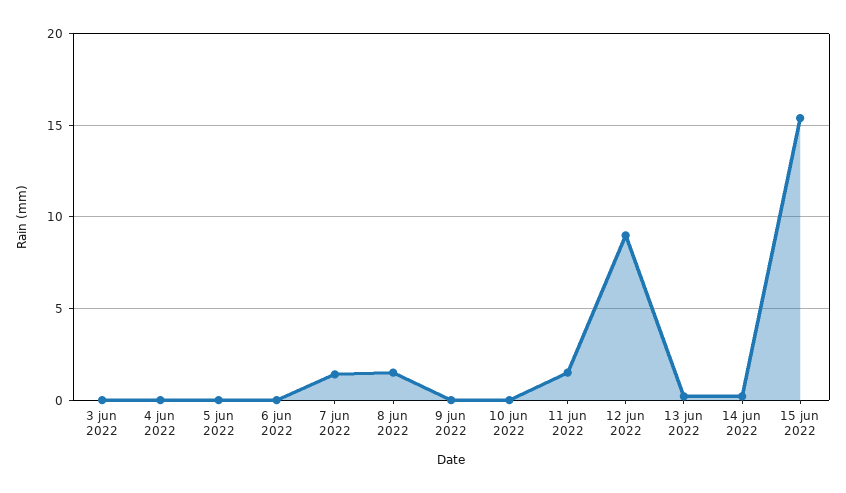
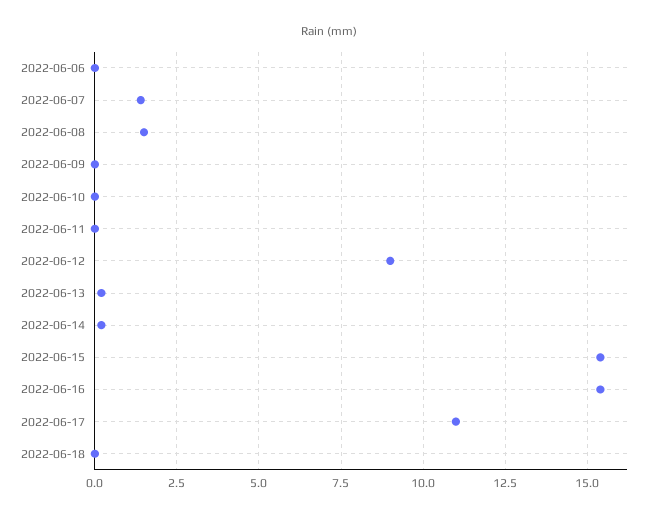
3 jun 2022: 0 -> none
4 jun 2022: 0 -> none
5 jun 2022: 0 -> none
11 jun 2022: 1.5 -> 0
2022-06-16: none -> 15.5
2022-06-17: none -> 11
2022-06-18: none -> 0

